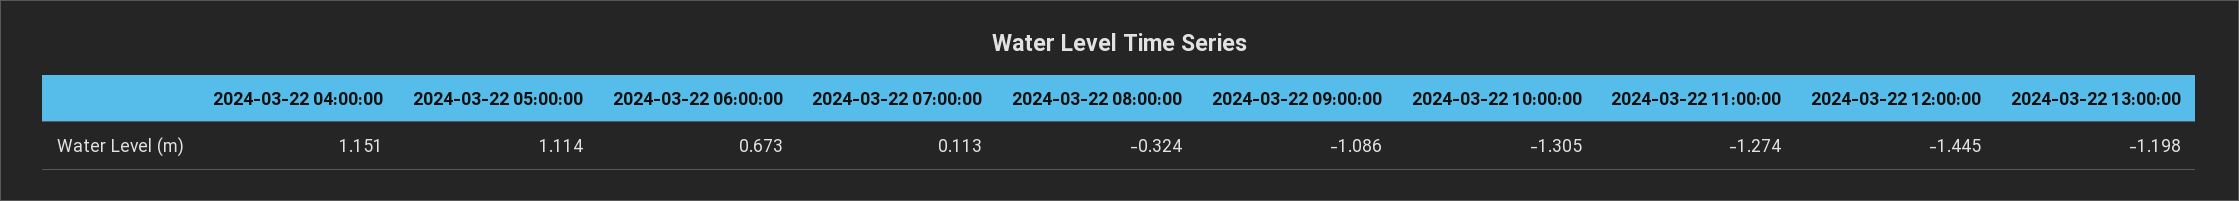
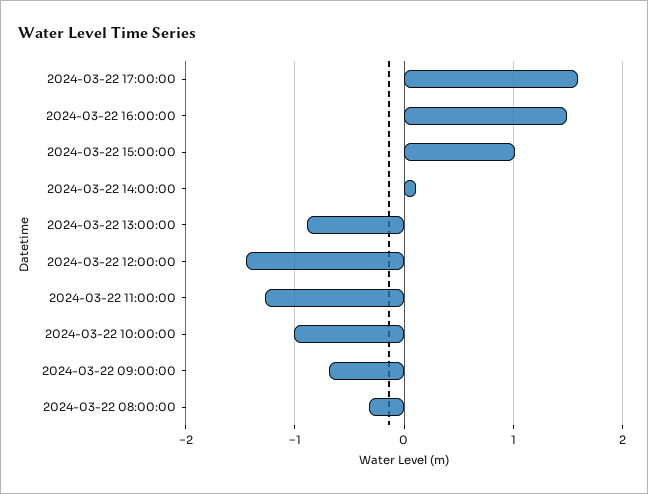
2024-03-22 04:00:00: 1.151 -> none
2024-03-22 05:00:00: 1.114 -> none
2024-03-22 06:00:00: 0.673 -> none
2024-03-22 07:00:00: 0.113 -> none
2024-03-22 09:00:00: -1.086 -> -0.7
2024-03-22 10:00:00: -1.305 -> -1
2024-03-22 13:00:00: -1.198 -> -0.9
2024-03-22 17:00:00: none -> 1.6
2024-03-22 16:00:00: none -> 1.5
2024-03-22 15:00:00: none -> 1
2024-03-22 14:00:00: none -> 0.1

